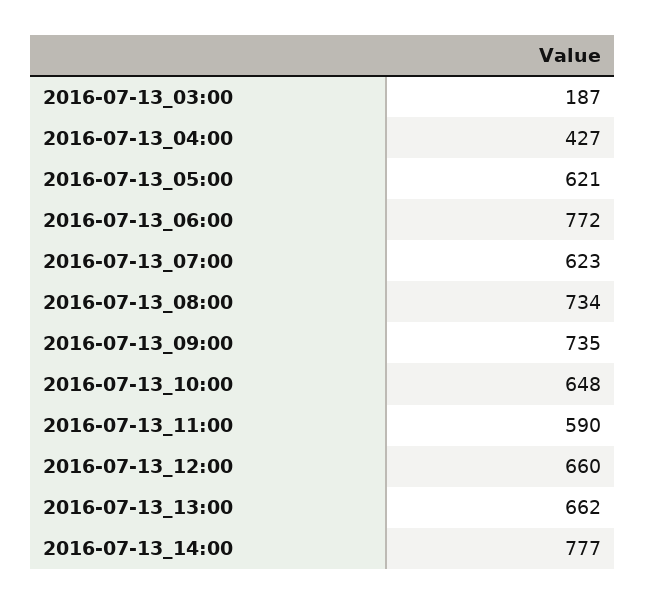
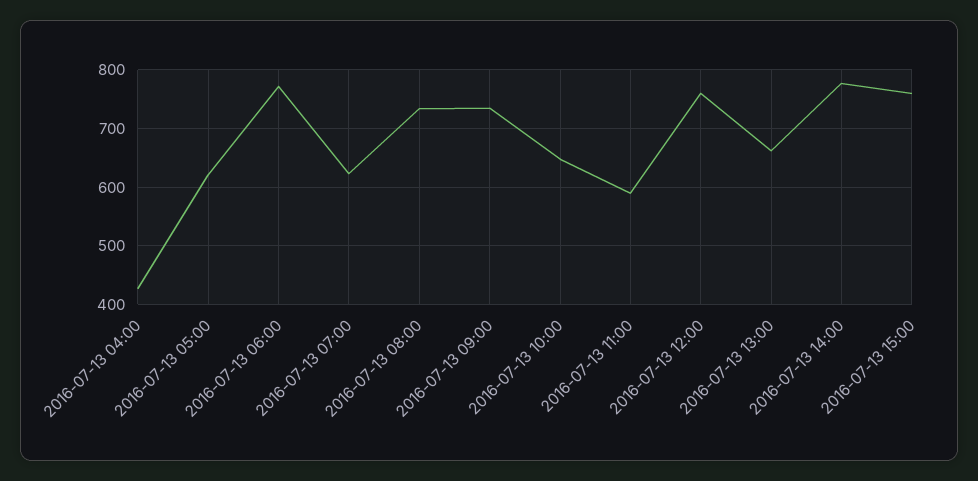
2016-07-13_03:00: 187 -> none
2016-07-13_12:00: 660 -> 760
2016-07-13 15:00: none -> 760

